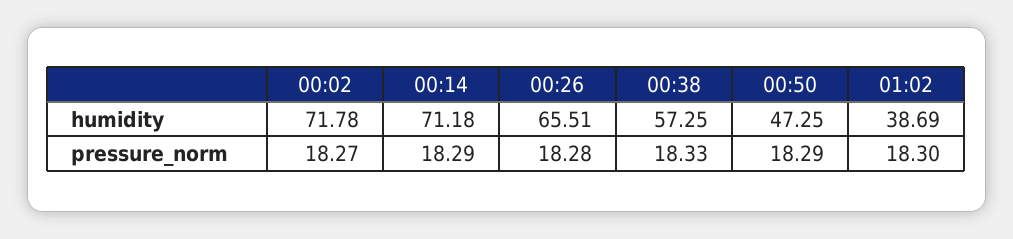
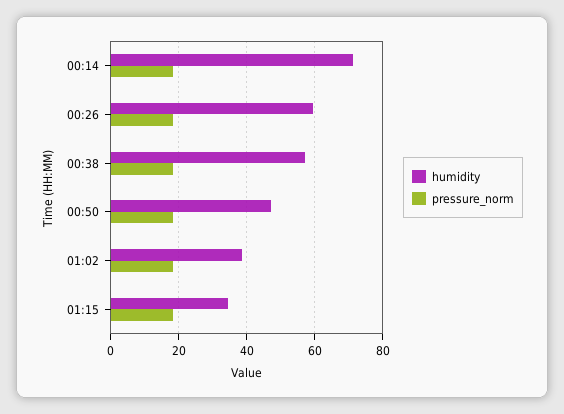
humidity, 00:02: 71.78 -> none
humidity, 00:26: 65.51 -> 60
pressure_norm, 00:02: 18.27 -> none
humidity, 01:15: none -> 34
pressure_norm, 01:15: none -> 18

